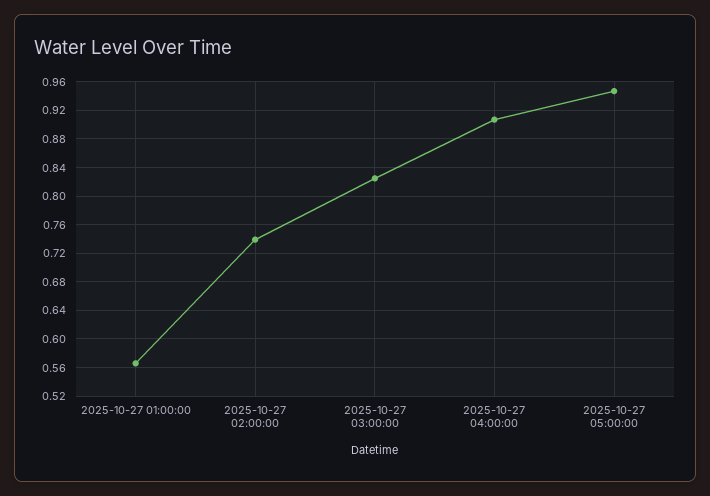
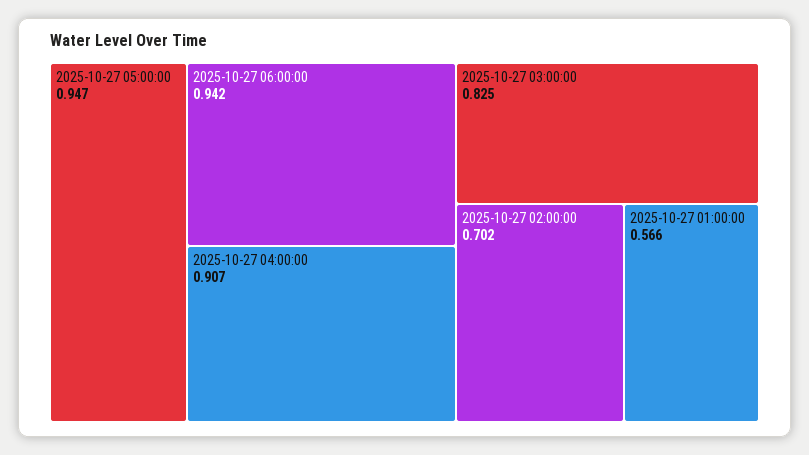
2025-10-27 02:00:00: 0.74 -> 0.702
2025-10-27 06:00:00: none -> 0.942

